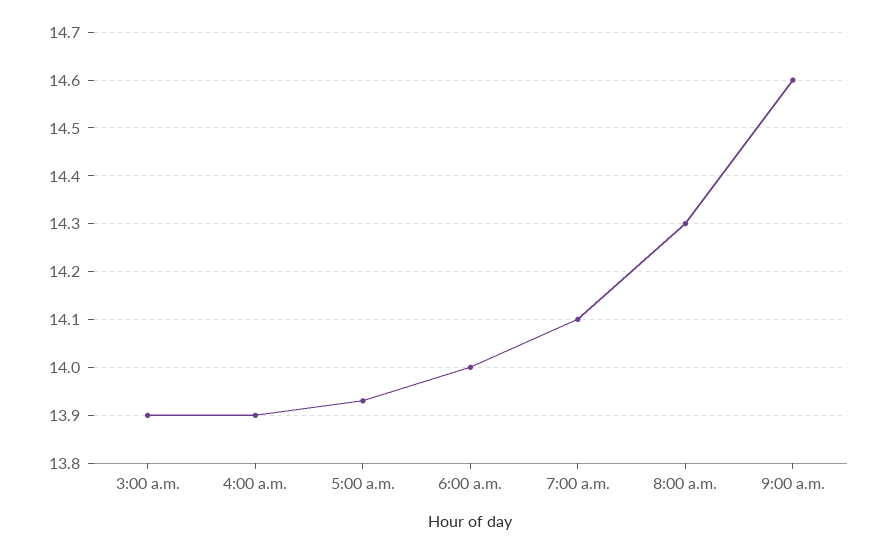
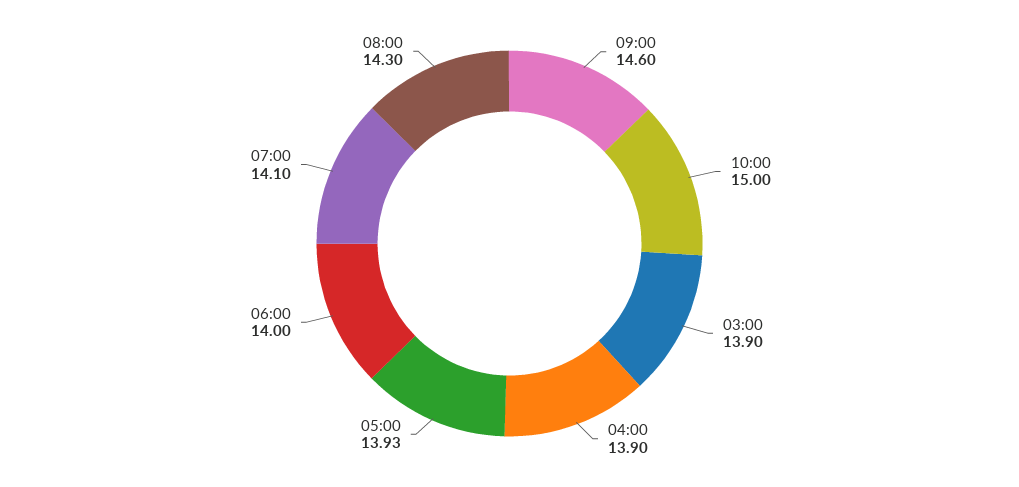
10:00: none -> 15

